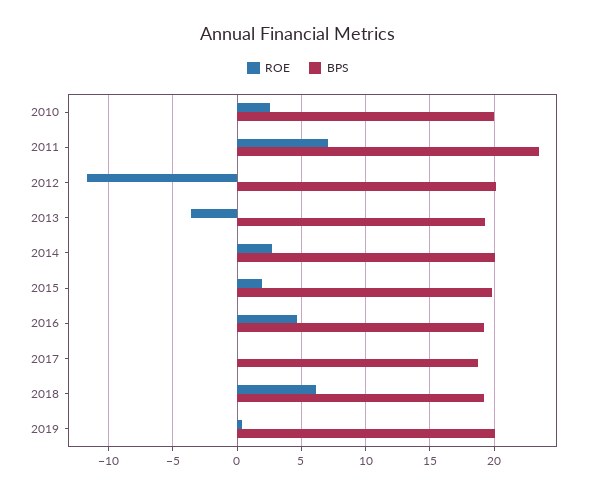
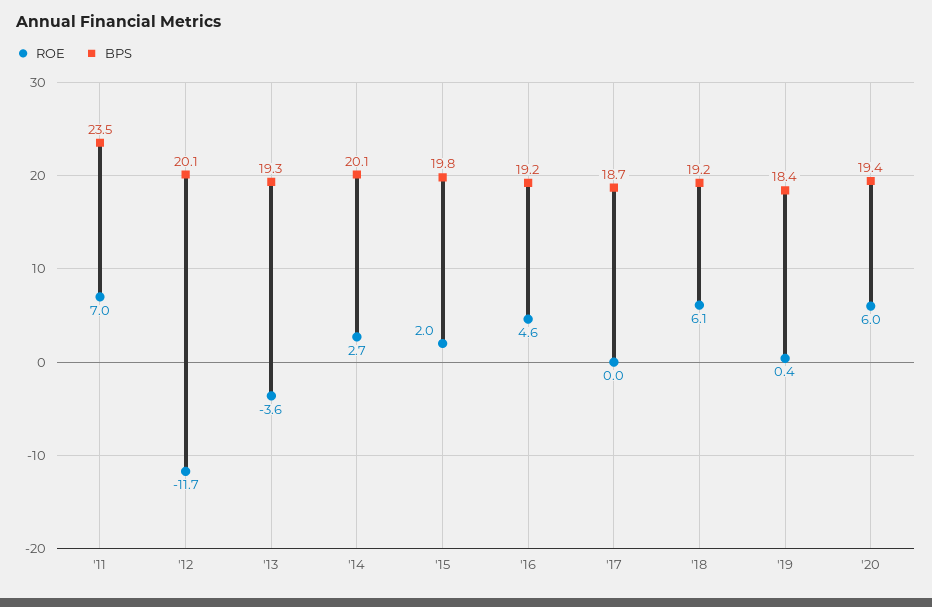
ROE, 2010: 2.5 -> none
BPS, 2010: 20 -> none
BPS, 2019: 20 -> 18.4
ROE, '20: none -> 6
BPS, '20: none -> 19.4

